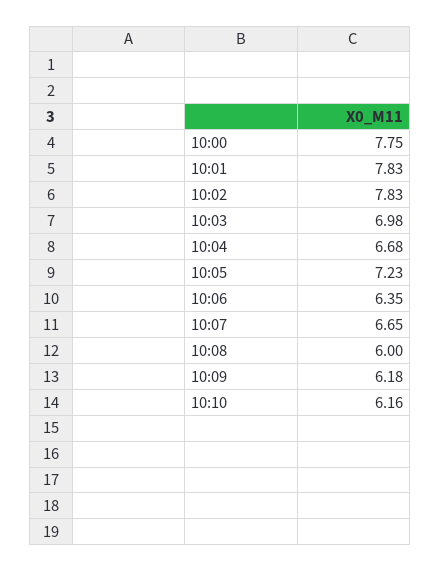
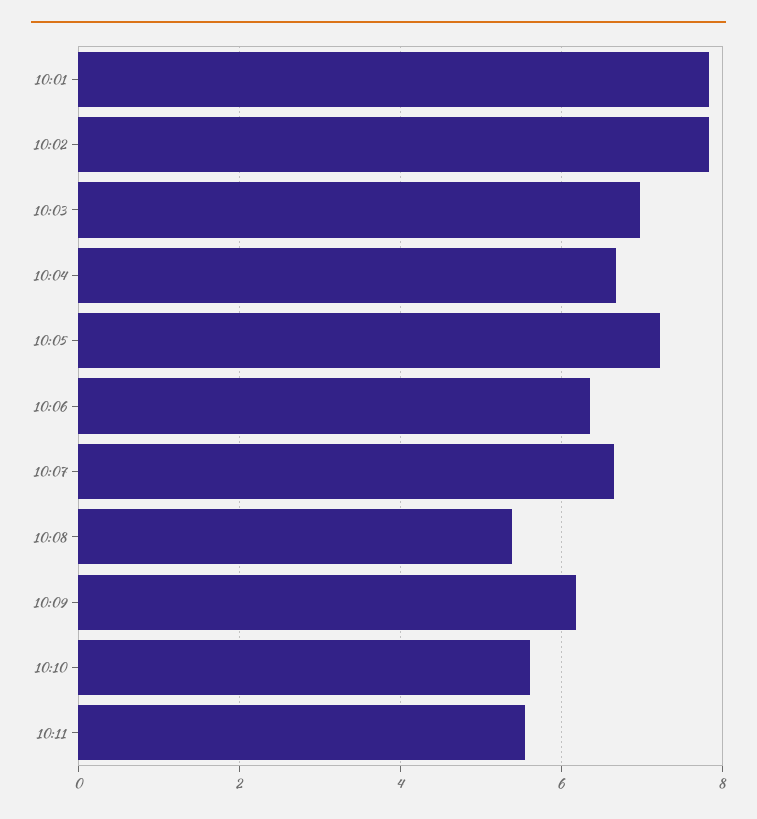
10:00: 7.75 -> none
10:08: 6 -> 5.4
10:10: 6.16 -> 5.6
10:11: none -> 5.6

